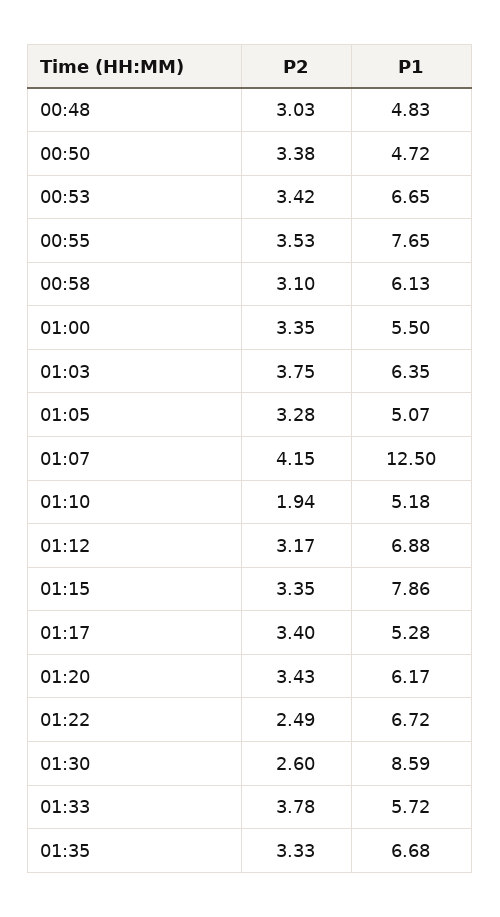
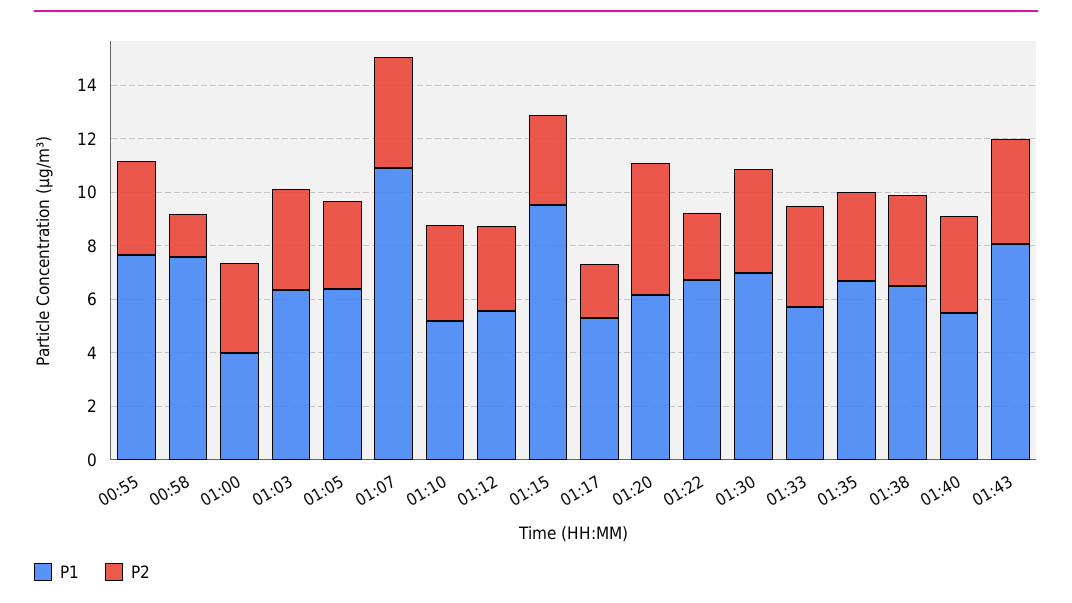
P2, 00:48: 3.03 -> none
P1, 00:48: 4.83 -> none
P2, 00:50: 3.38 -> none
P1, 00:50: 4.72 -> none
P2, 00:53: 3.42 -> none
P1, 00:53: 6.65 -> none
P2, 00:58: 3.1 -> 1.5
P1, 00:58: 6.13 -> 7.5
P1, 01:00: 5.5 -> 4
P1, 01:05: 5.07 -> 6.5
P1, 01:07: 12.5 -> 11
P2, 01:10: 1.94 -> 3.5
P1, 01:12: 6.88 -> 5.5
P1, 01:15: 7.86 -> 9.5
P2, 01:17: 3.4 -> 2
P2, 01:20: 3.43 -> 5
P2, 01:30: 2.6 -> 4
P1, 01:30: 8.59 -> 7
P1, 01:38: none -> 6.5
P2, 01:38: none -> 3.5
P1, 01:40: none -> 5.5
P2, 01:40: none -> 3.5
P1, 01:43: none -> 8
P2, 01:43: none -> 4

